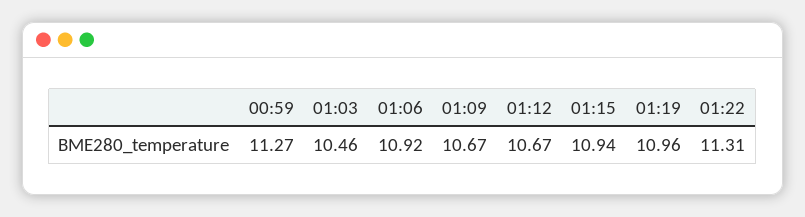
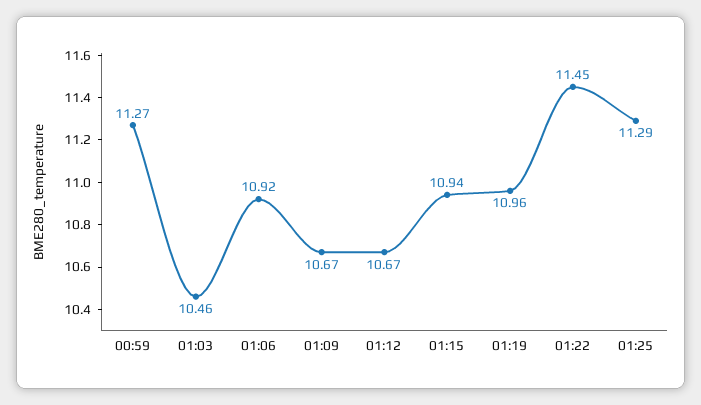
01:22: 11.31 -> 11.45
01:25: none -> 11.29

